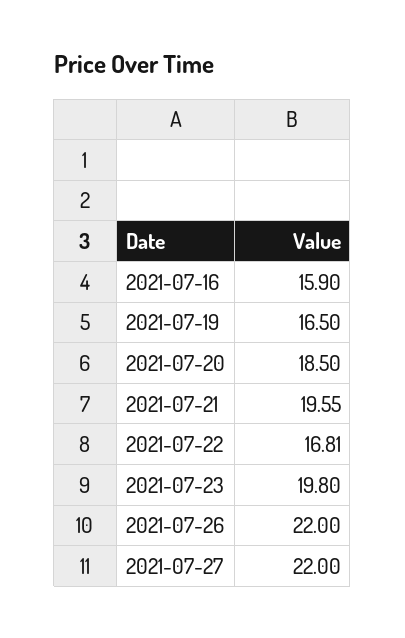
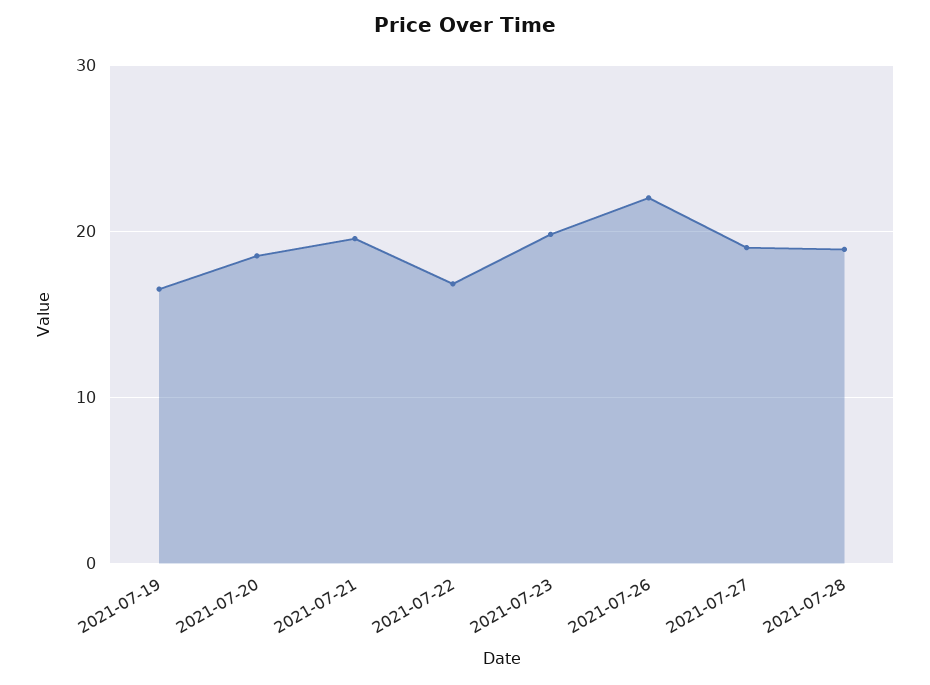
2021-07-16: 15.9 -> none
2021-07-27: 22 -> 19
2021-07-28: none -> 19

